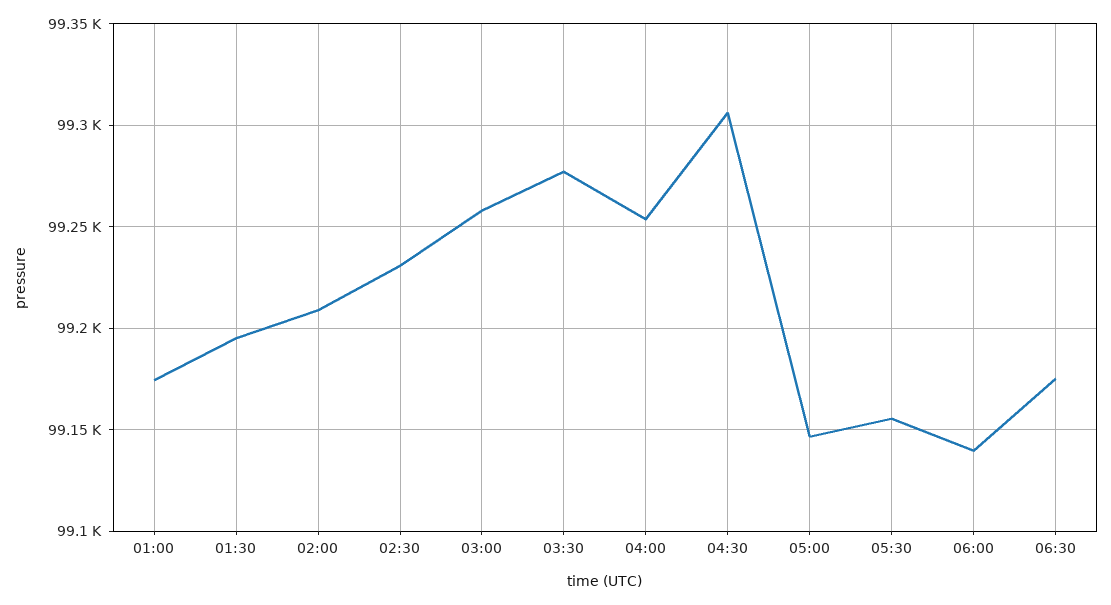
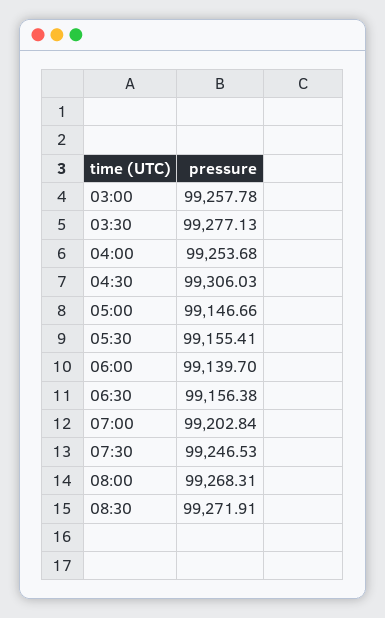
01:00: 99175 -> none
01:30: 99195 -> none
02:00: 99210 -> none
02:30: 99230 -> none
06:30: 99175 -> 99156.38
07:00: none -> 99202.84
07:30: none -> 99246.53
08:00: none -> 99268.31
08:30: none -> 99271.91

